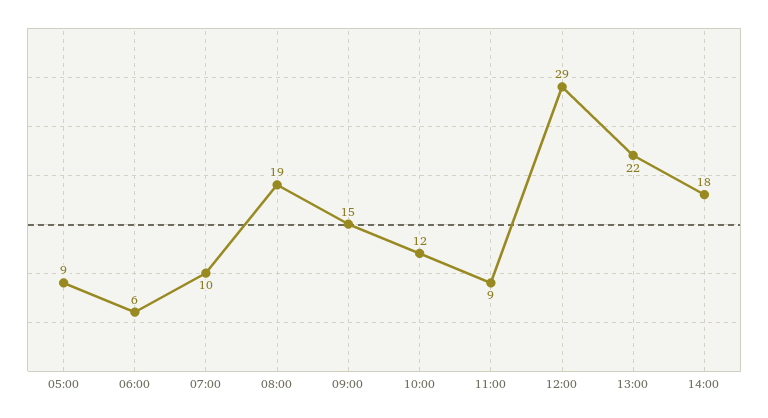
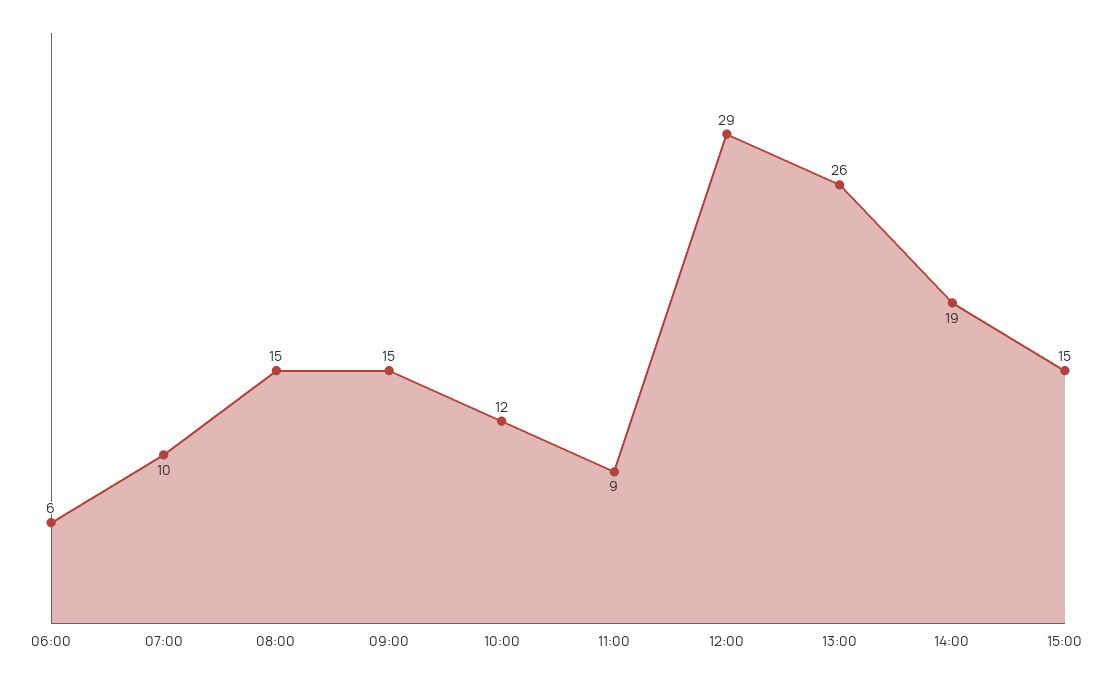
05:00: 9 -> none
08:00: 19 -> 15
13:00: 22 -> 26
14:00: 18 -> 19
15:00: none -> 15

